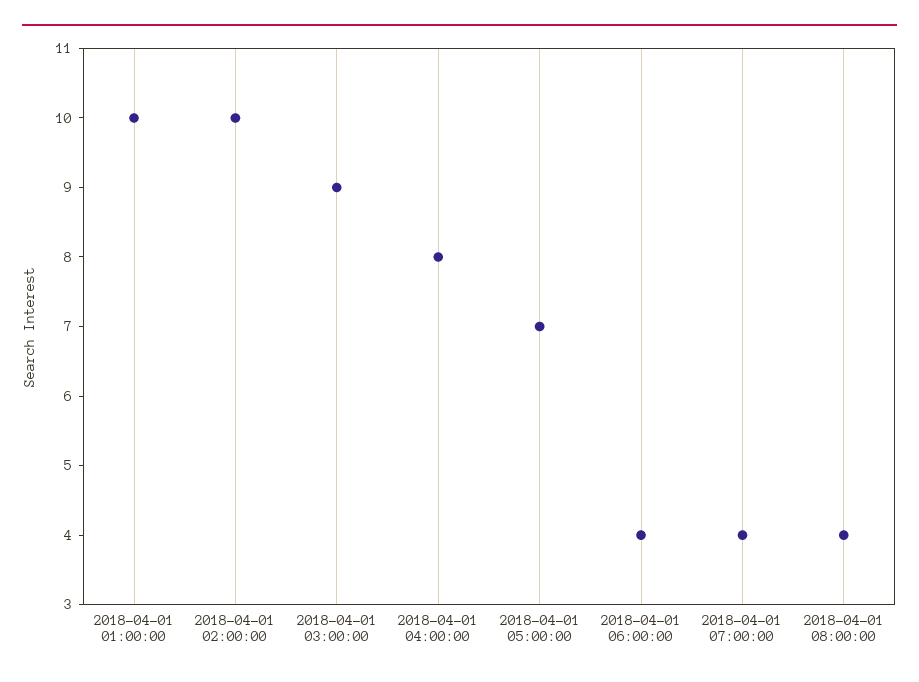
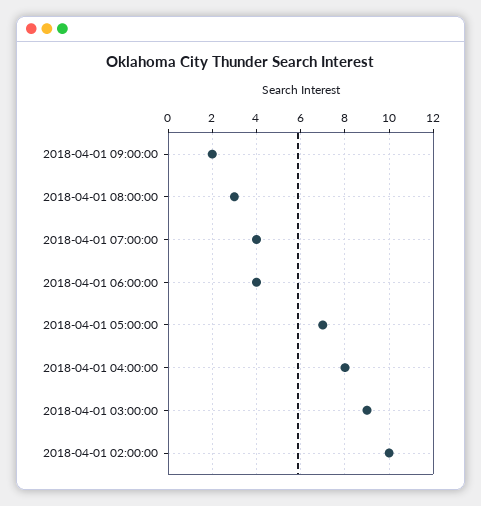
2018-04-01 01:00:00: 10 -> none
2018-04-01 08:00:00: 4 -> 3
2018-04-01 09:00:00: none -> 2

